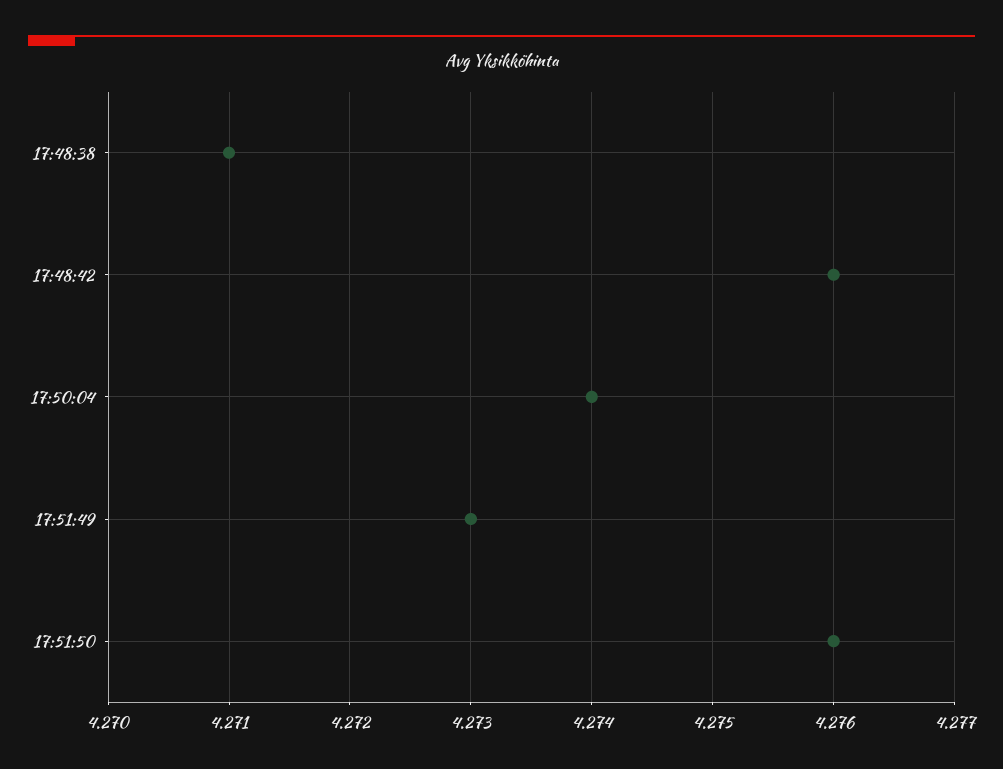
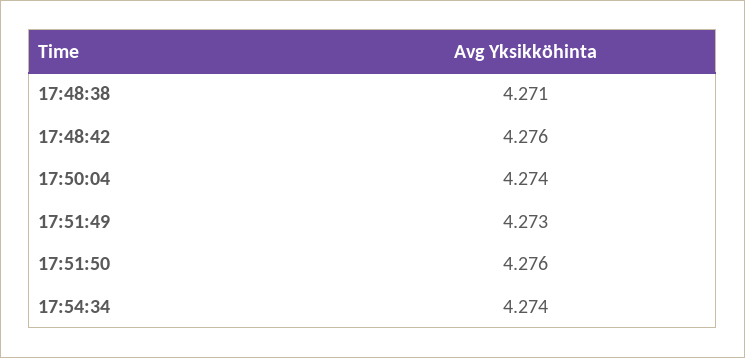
17:54:34: none -> 4.274

